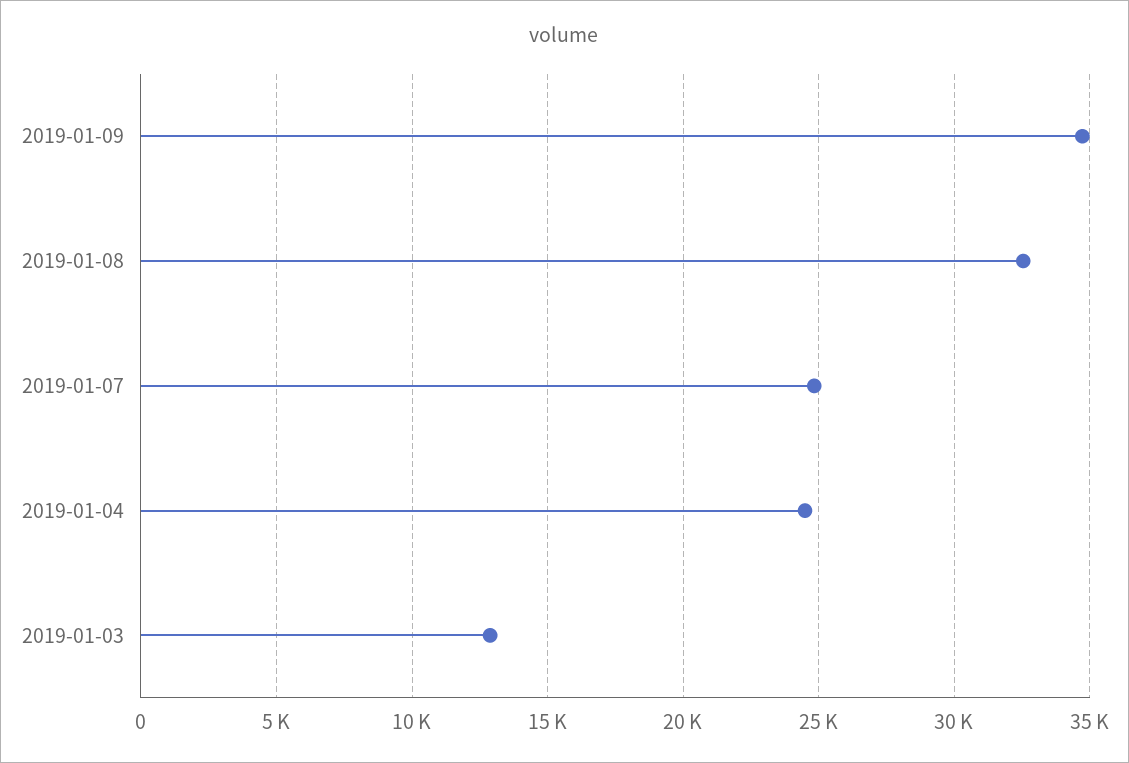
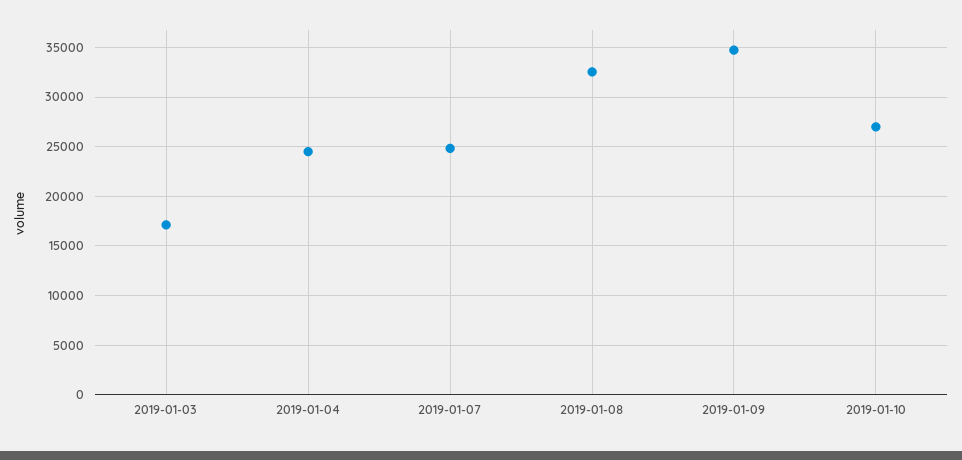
2019-01-03: 13000 -> 17000
2019-01-10: none -> 27000

